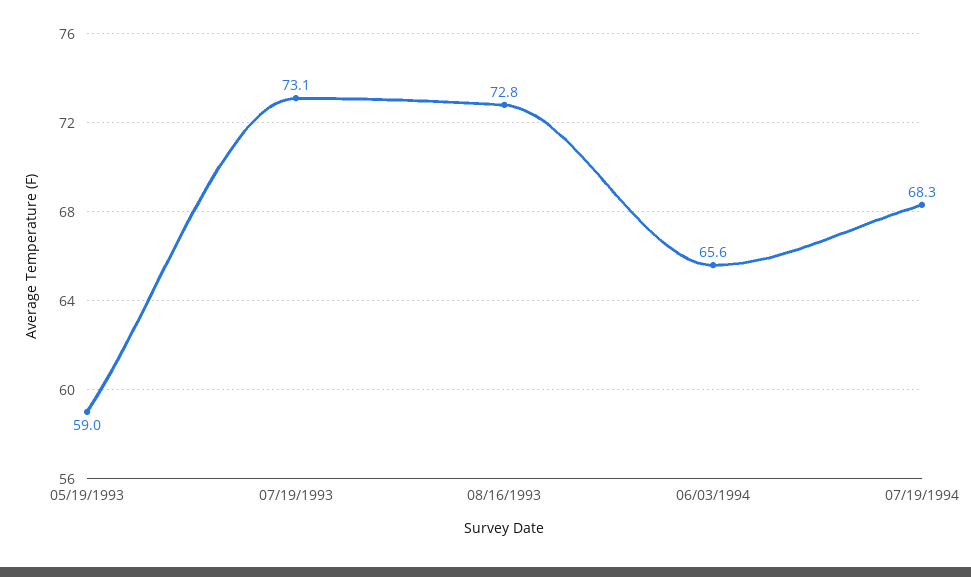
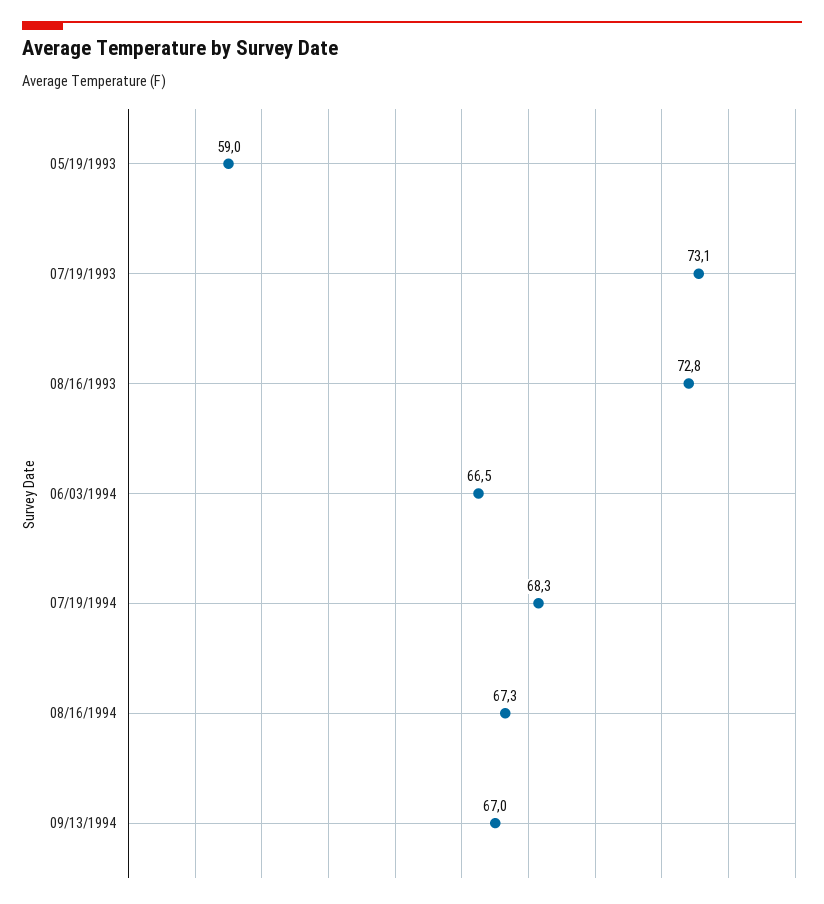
06/03/1994: 65.6 -> 66.5
08/16/1994: none -> 67.3
09/13/1994: none -> 67

